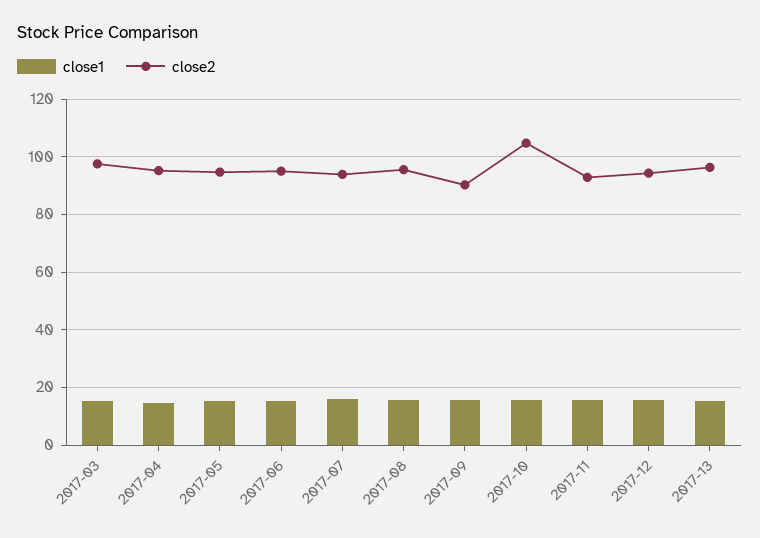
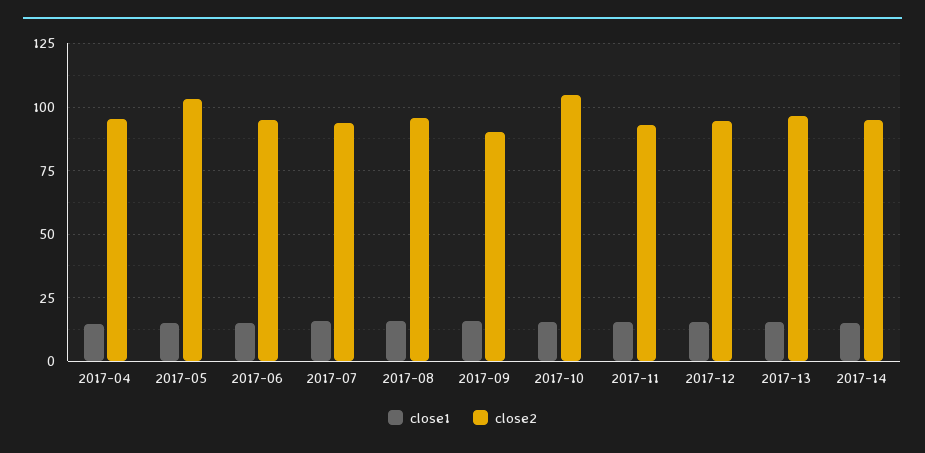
close1, 2017-03: 15 -> none
close2, 2017-03: 97.5 -> none
close2, 2017-05: 95 -> 102.5
close1, 2017-14: none -> 15
close2, 2017-14: none -> 95

